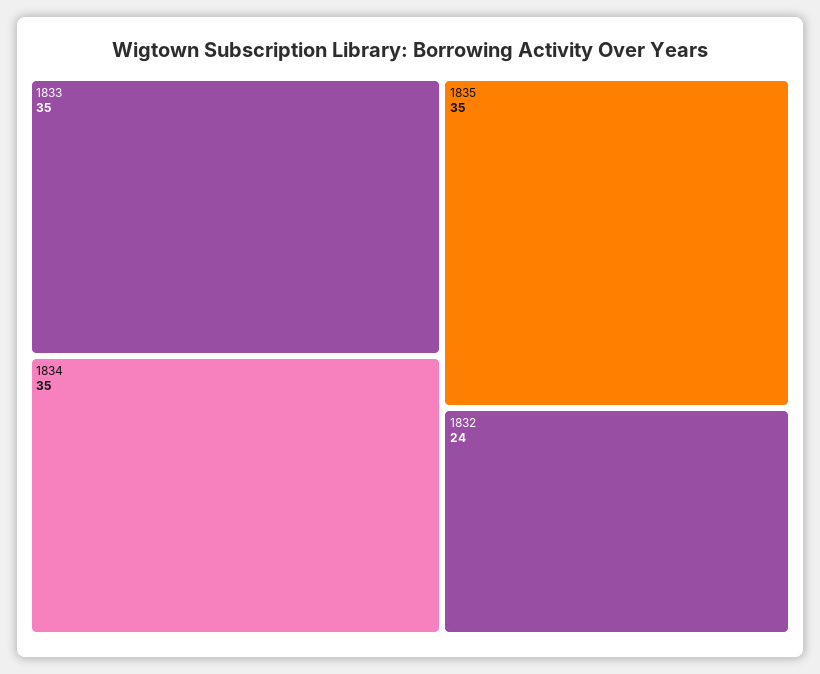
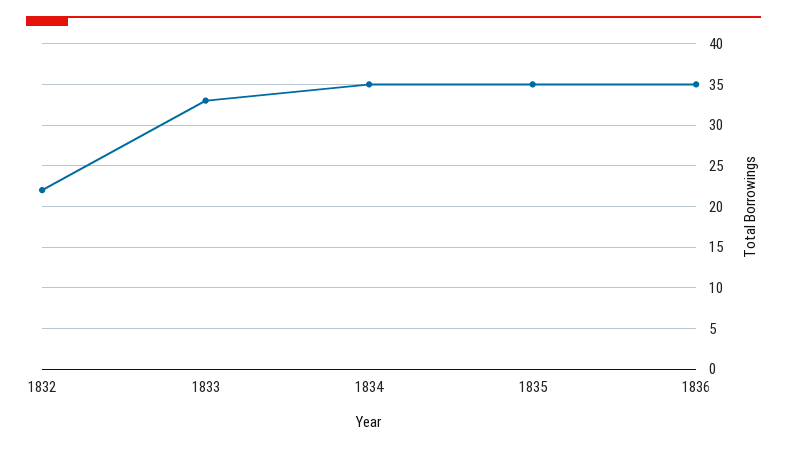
1833: 35 -> 33
1832: 24 -> 22
1836: none -> 35

